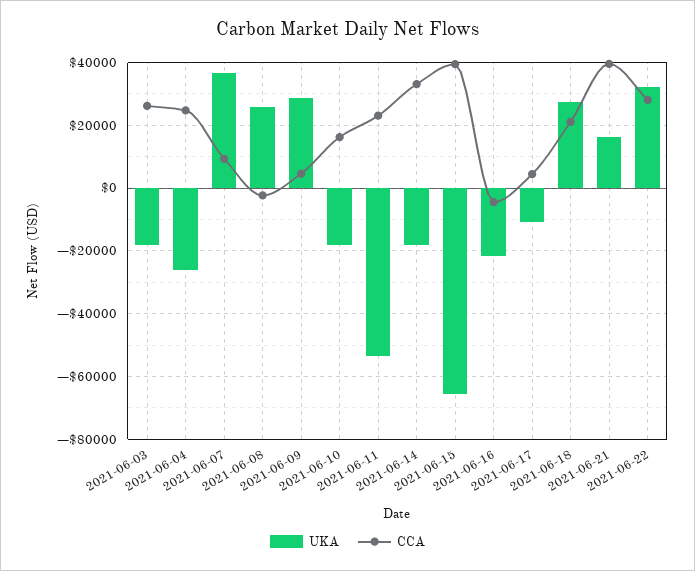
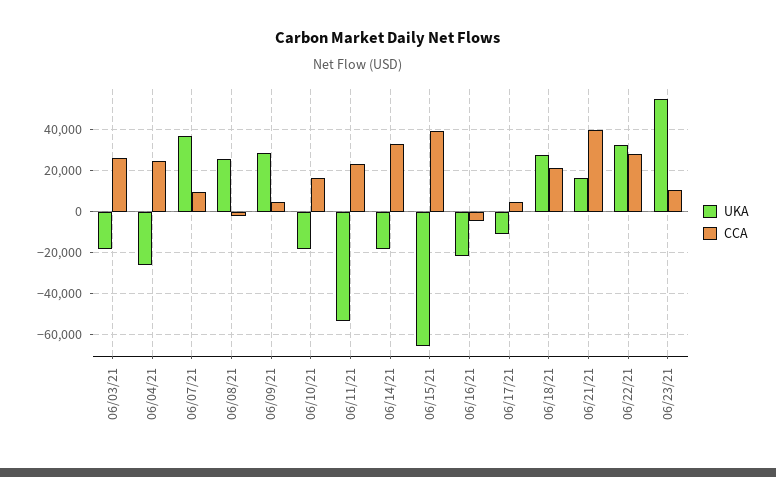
UKA, 06/23/21: none -> 55000
CCA, 06/23/21: none -> 10000

